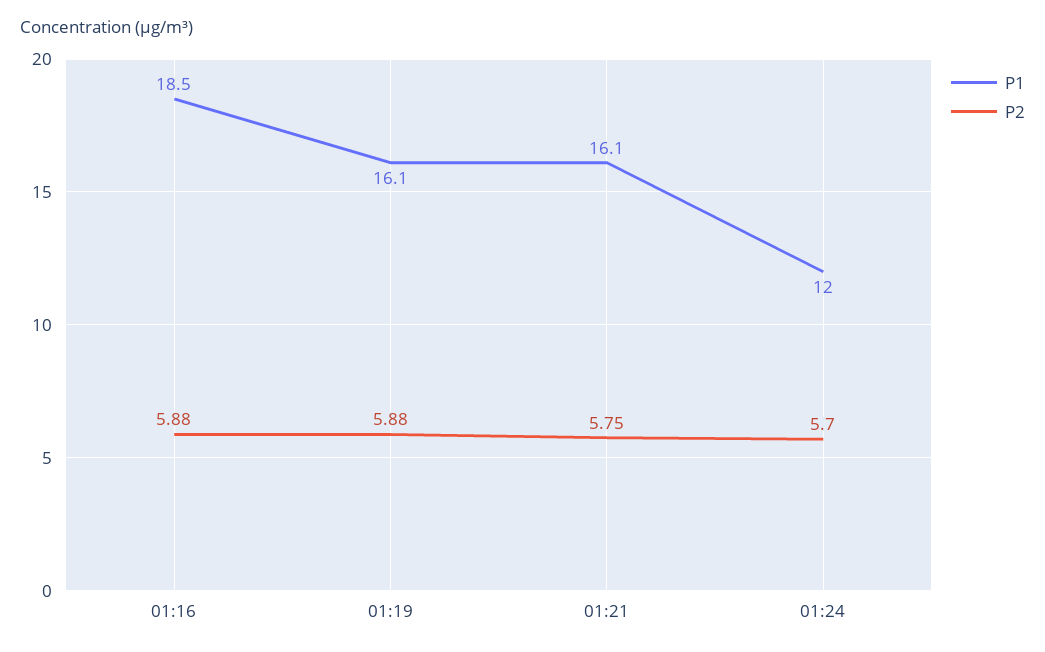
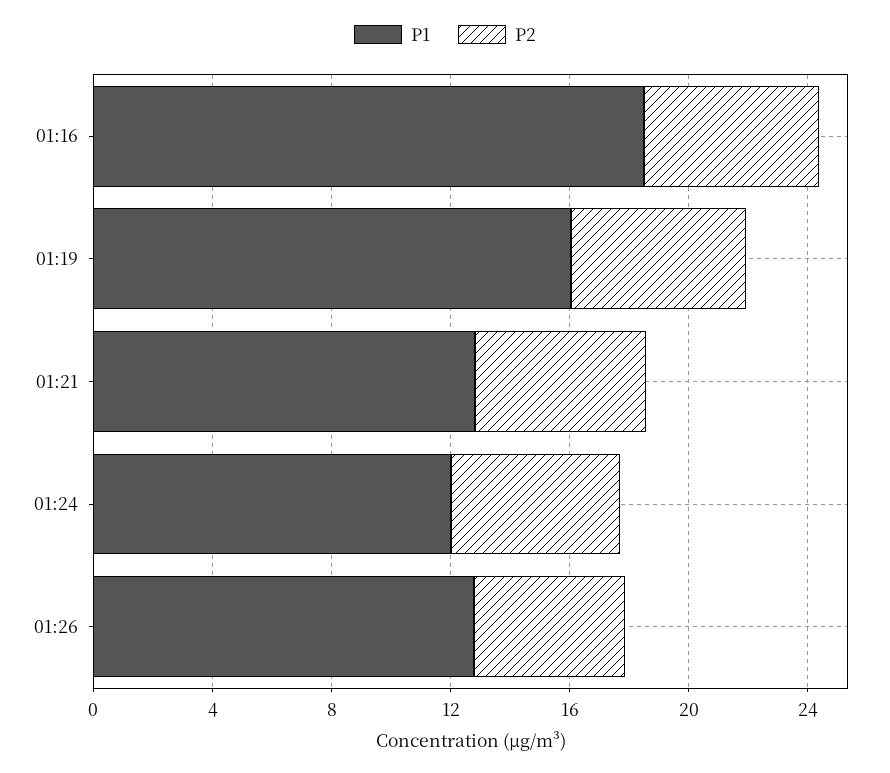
P1, 01:21: 16.1 -> 13
P1, 01:26: none -> 13
P2, 01:26: none -> 5

